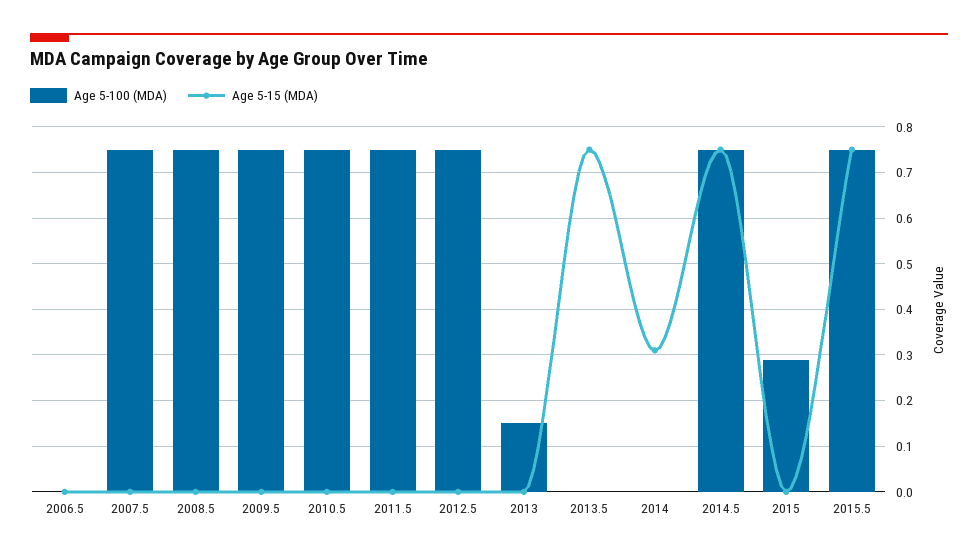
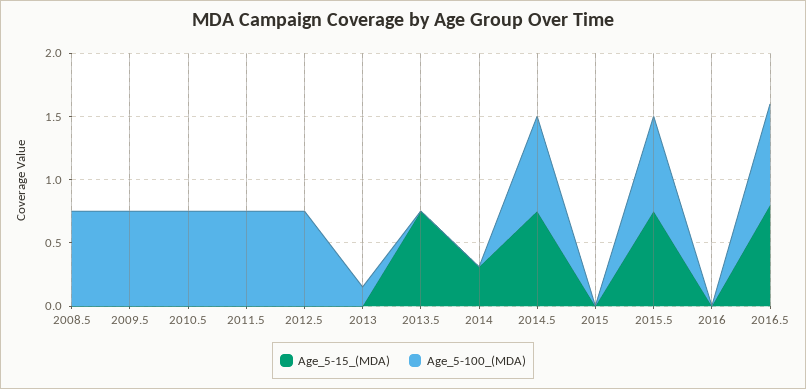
Age 5-100 (MDA), 2006.5: 0 -> none
Age 5-15 (MDA), 2006.5: 0 -> none
Age 5-100 (MDA), 2007.5: 0.75 -> none
Age 5-15 (MDA), 2007.5: 0 -> none
Age 5-100 (MDA), 2015: 0.3 -> 0
Age 5-15 (MDA), 2016: none -> 0
Age 5-100 (MDA), 2016: none -> 0
Age 5-15 (MDA), 2016.5: none -> 0.8
Age 5-100 (MDA), 2016.5: none -> 0.8

